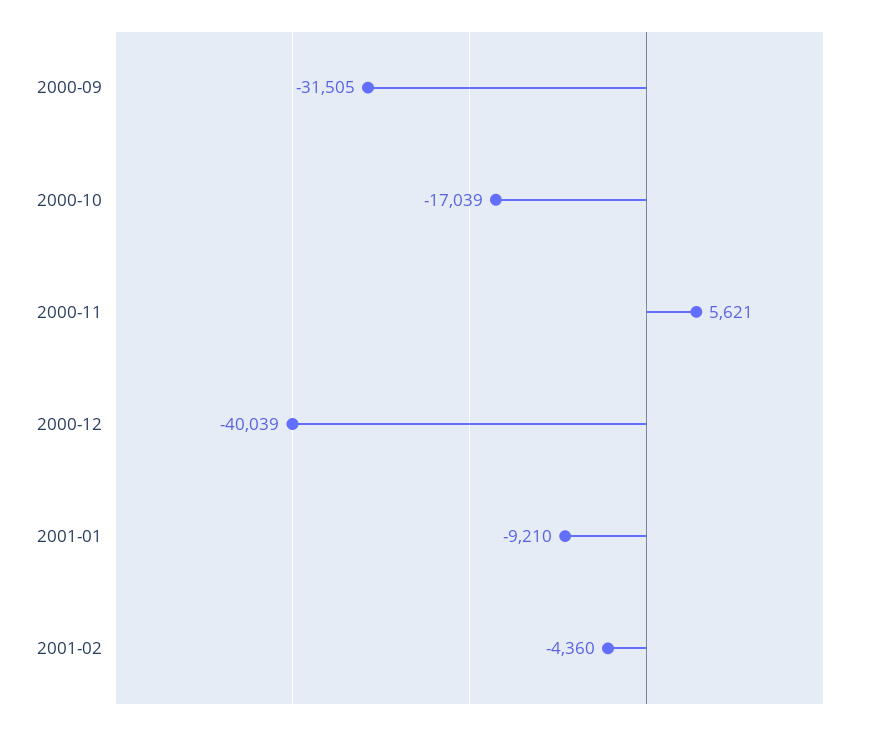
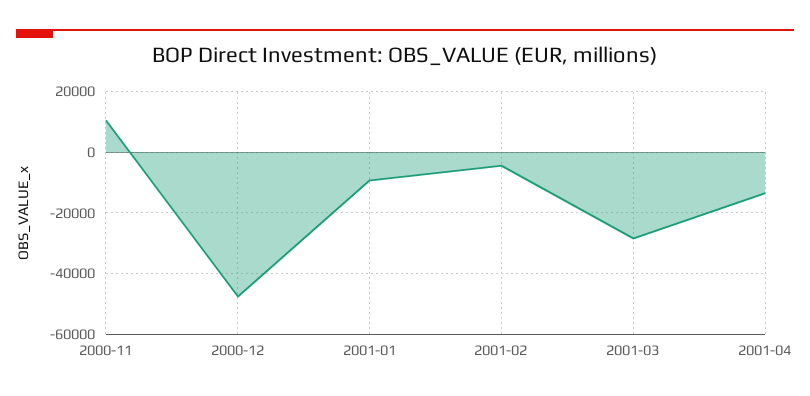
2000-09: -31505 -> none
2000-10: -17039 -> none
2000-11: 5621 -> 10000
2000-12: -40039 -> -48000
2001-03: none -> -28000
2001-04: none -> -14000

